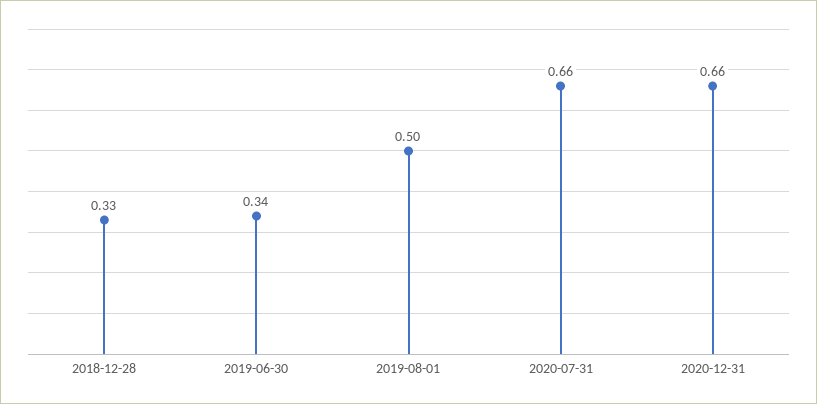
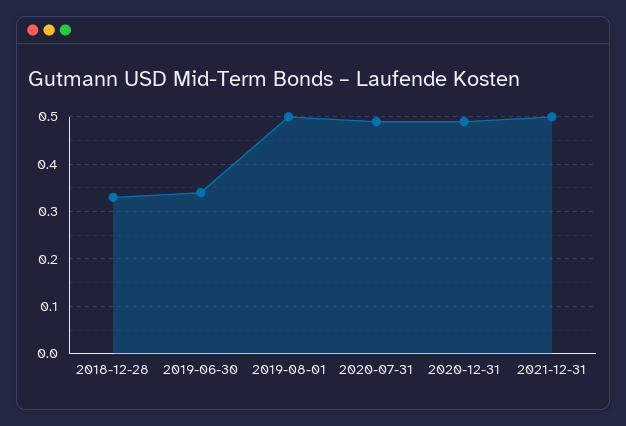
2020-07-31: 0.66 -> 0.5
2020-12-31: 0.66 -> 0.5
2021-12-31: none -> 0.5

